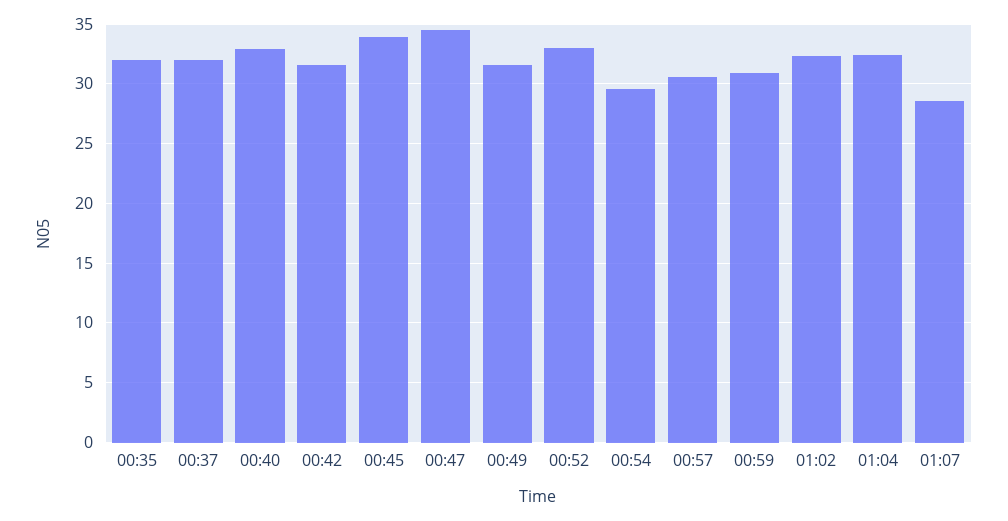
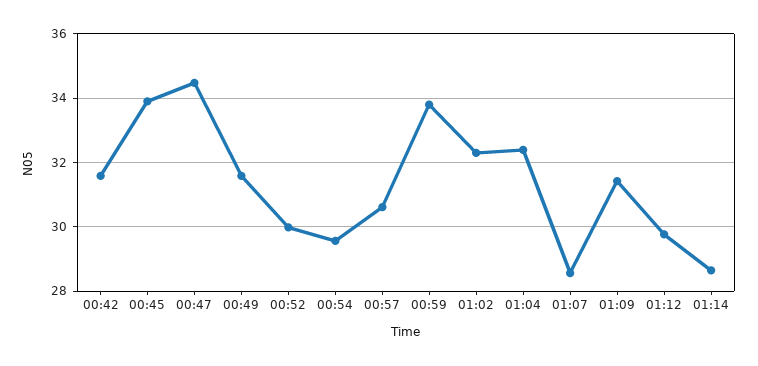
00:35: 32 -> none
00:37: 32 -> none
00:40: 33 -> none
00:52: 33 -> 30
00:59: 31 -> 33.8
01:09: none -> 31.4
01:12: none -> 29.8
01:14: none -> 28.6

